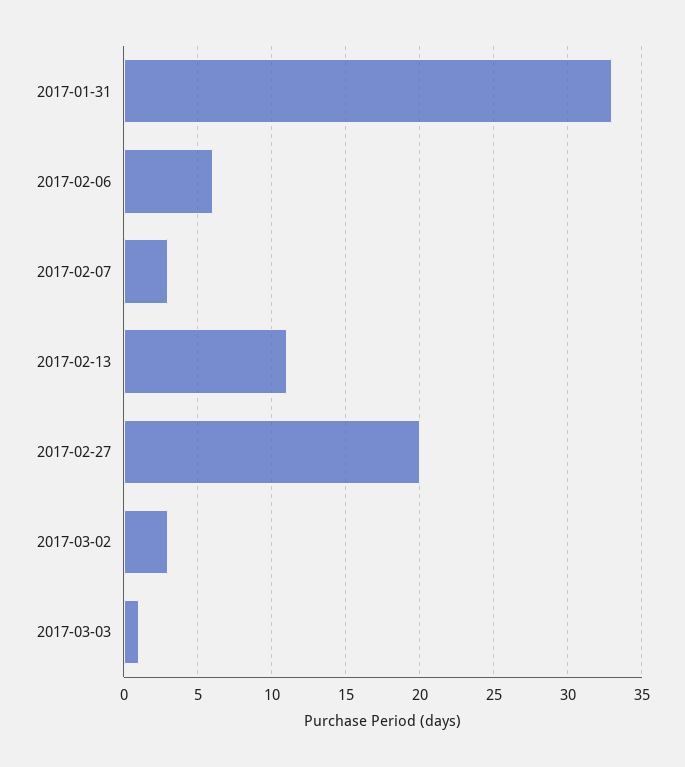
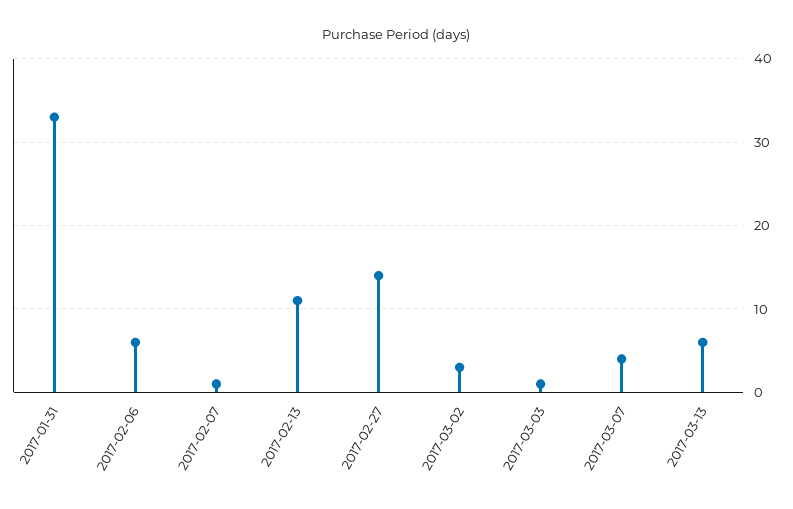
2017-02-07: 3 -> 1
2017-02-27: 20 -> 14
2017-03-07: none -> 4
2017-03-13: none -> 6

